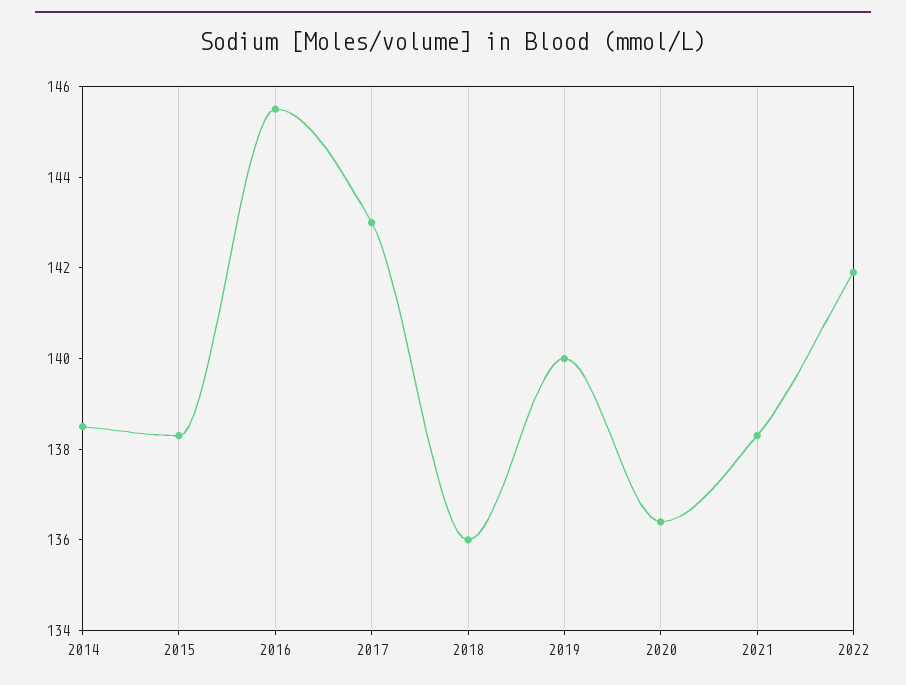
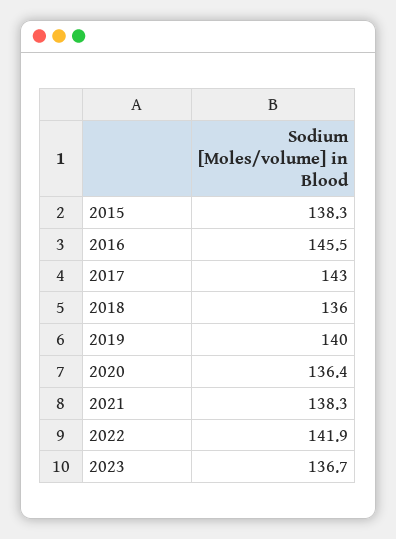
2014: 138.5 -> none
2023: none -> 136.7

